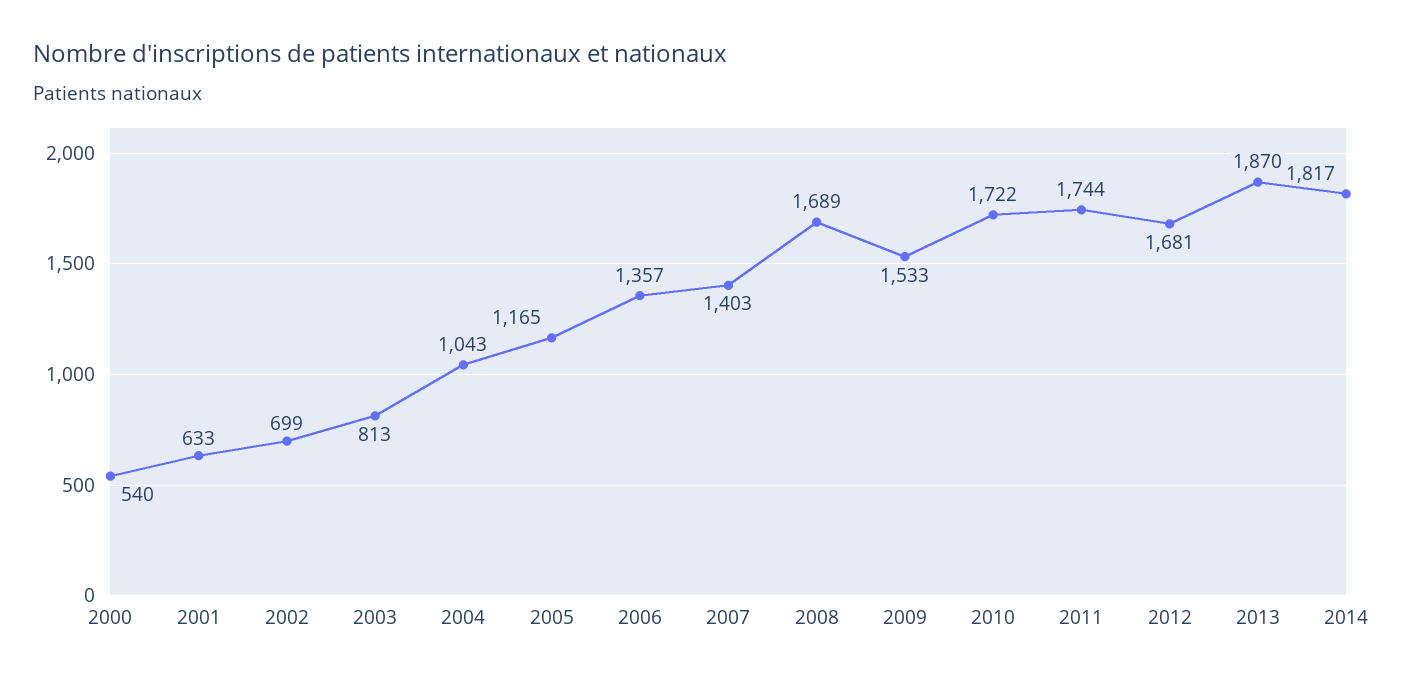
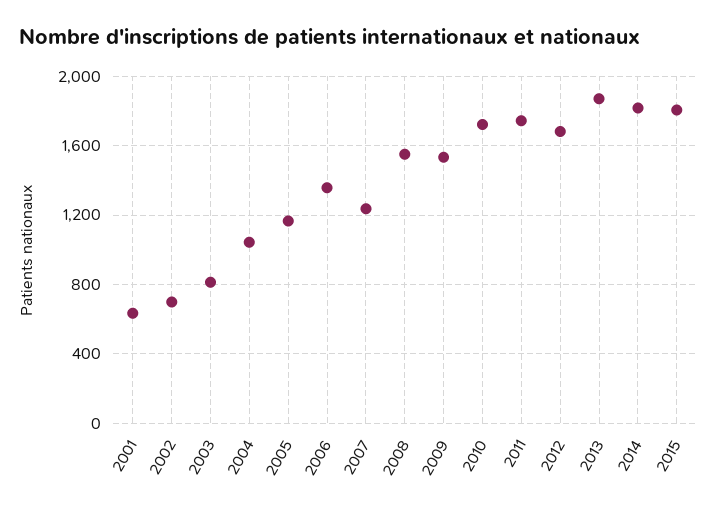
2000: 540 -> none
2007: 1403 -> 1250
2008: 1689 -> 1550
2015: none -> 1800

